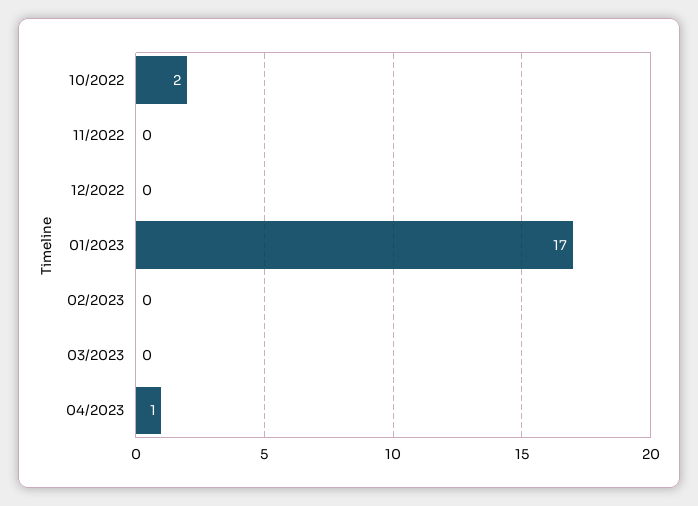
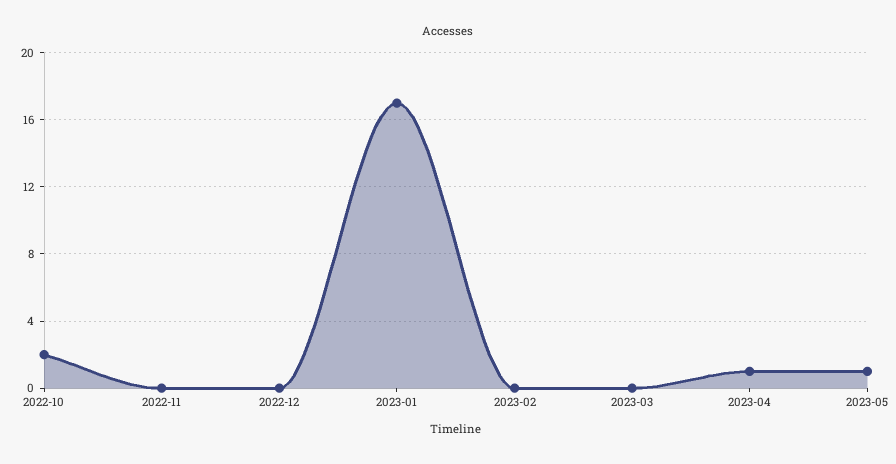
2023-05: none -> 1

